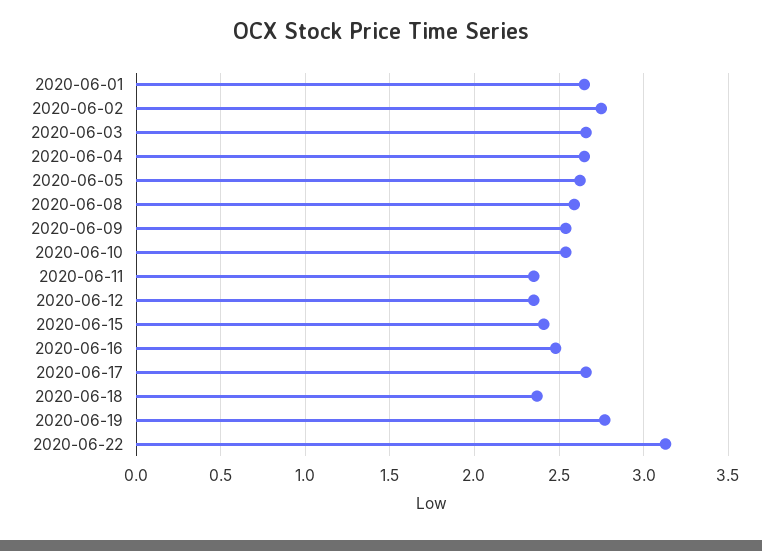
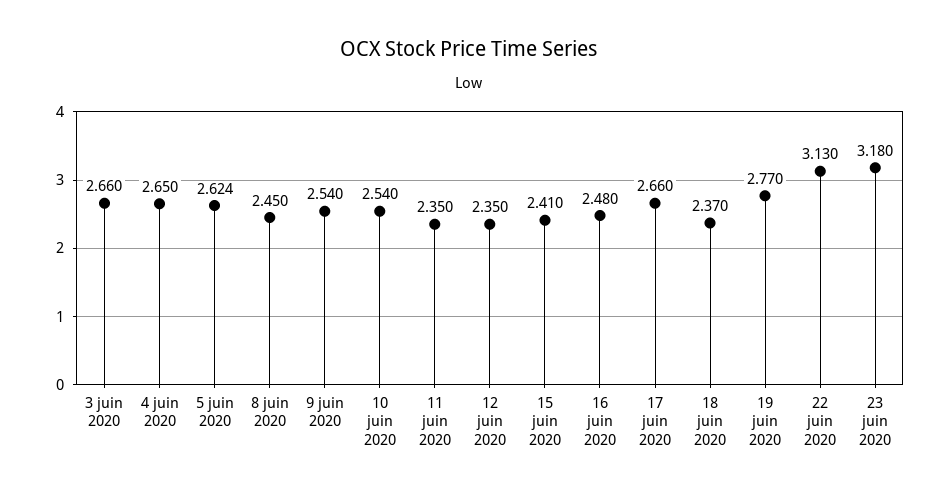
2020-06-01: 2.65 -> none
2020-06-02: 2.75 -> none
2020-06-08: 2.6 -> 2.45
23 juin 2020: none -> 3.18

